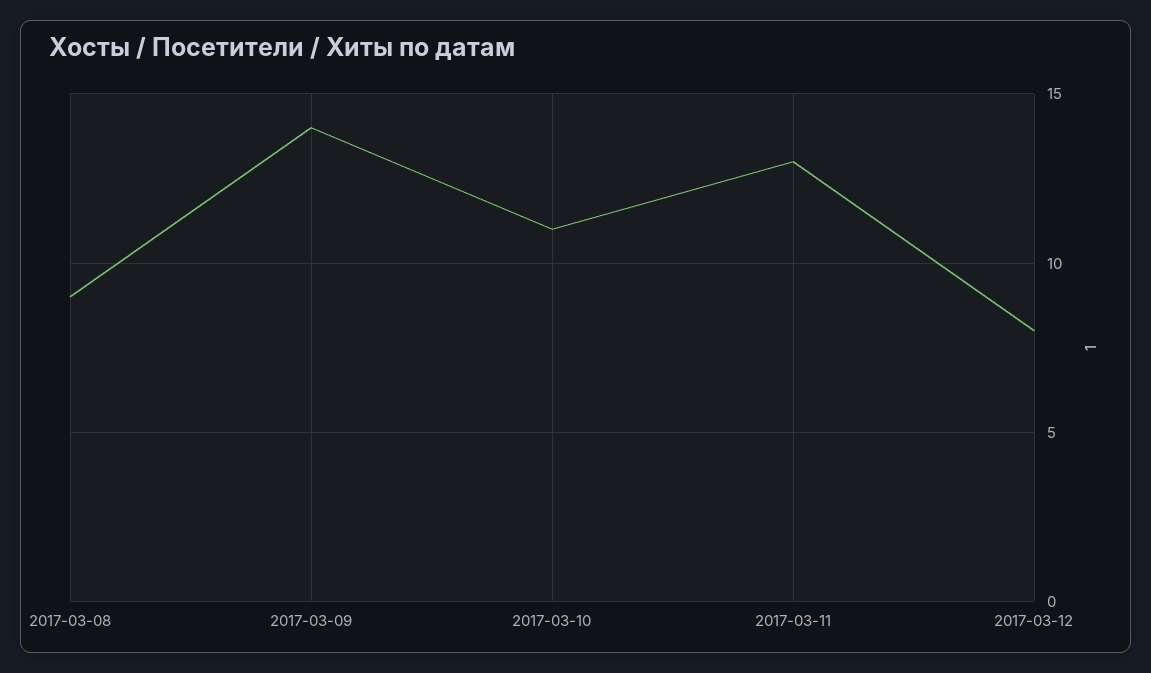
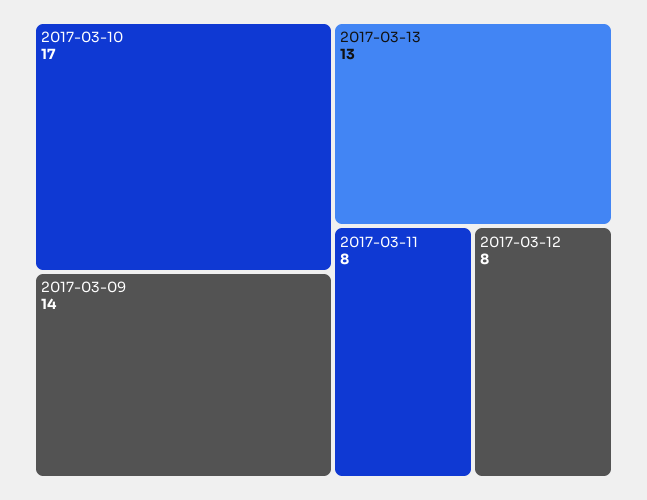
2017-03-08: 9 -> none
2017-03-10: 11 -> 17
2017-03-11: 13 -> 8
2017-03-13: none -> 13

